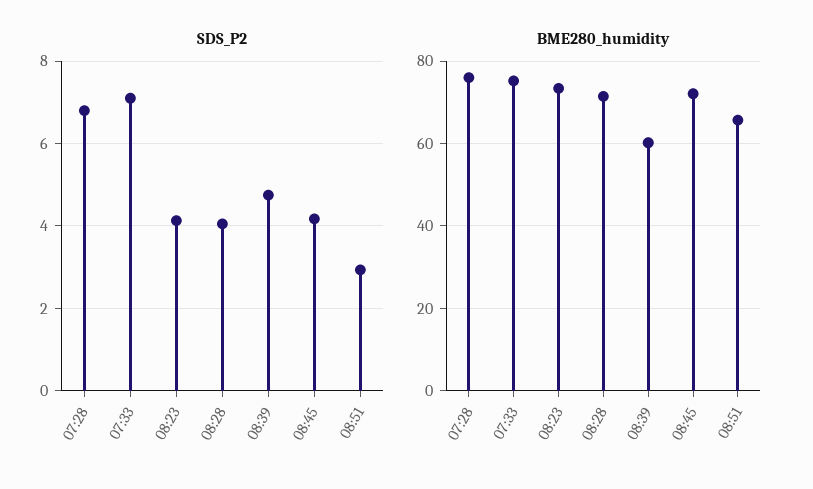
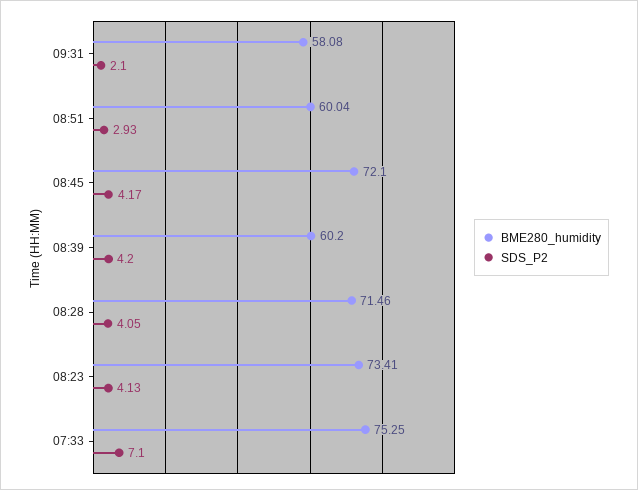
SDS_P2, 07:28: 6.8 -> none
SDS_P2, 08:39: 4.8 -> 4.2
BME280_humidity, 07:28: 76 -> none
BME280_humidity, 08:51: 66 -> 60.04
BME280_humidity, 09:31: none -> 58.08
SDS_P2, 09:31: none -> 2.1

